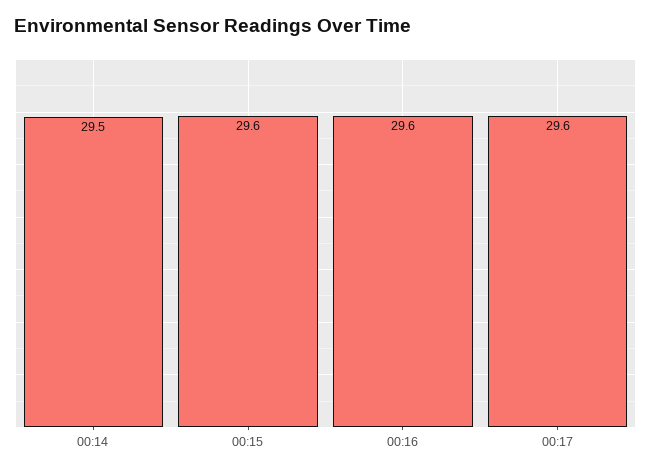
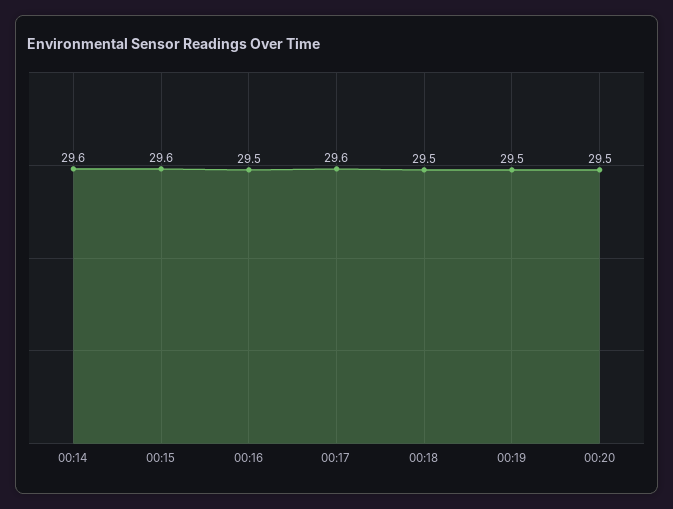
00:14: 29.5 -> 29.6
00:16: 29.6 -> 29.5
00:18: none -> 29.5
00:19: none -> 29.5
00:20: none -> 29.5

